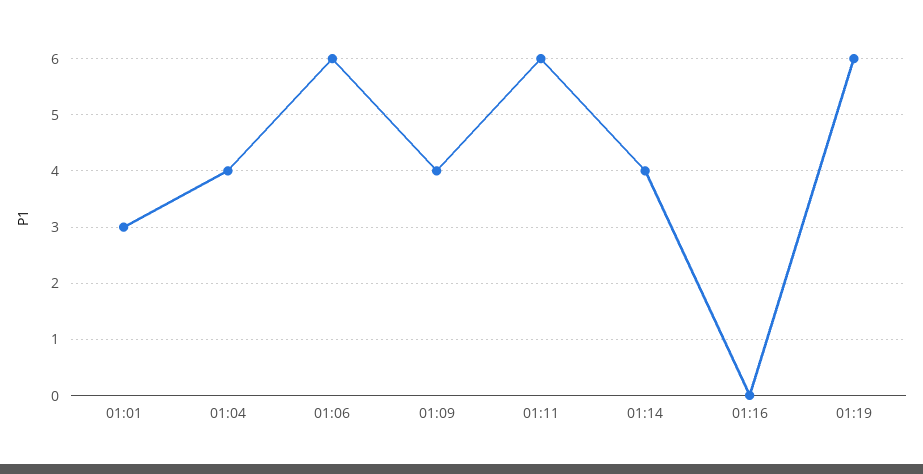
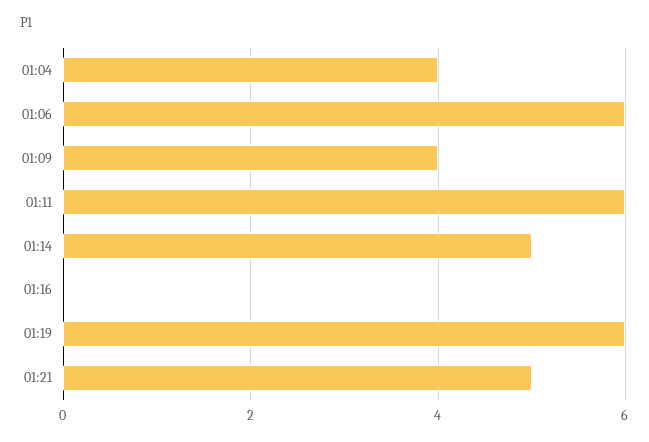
01:01: 3 -> none
01:14: 4 -> 5
01:21: none -> 5

